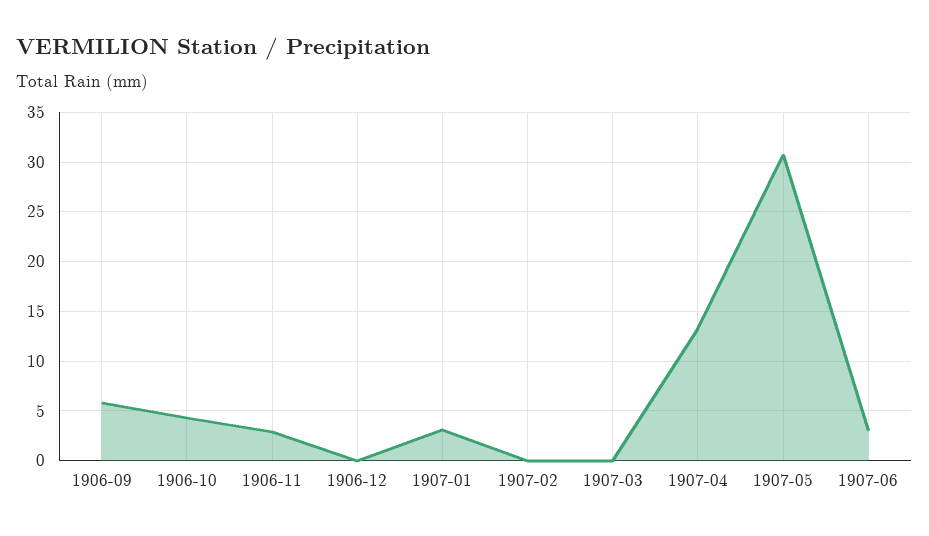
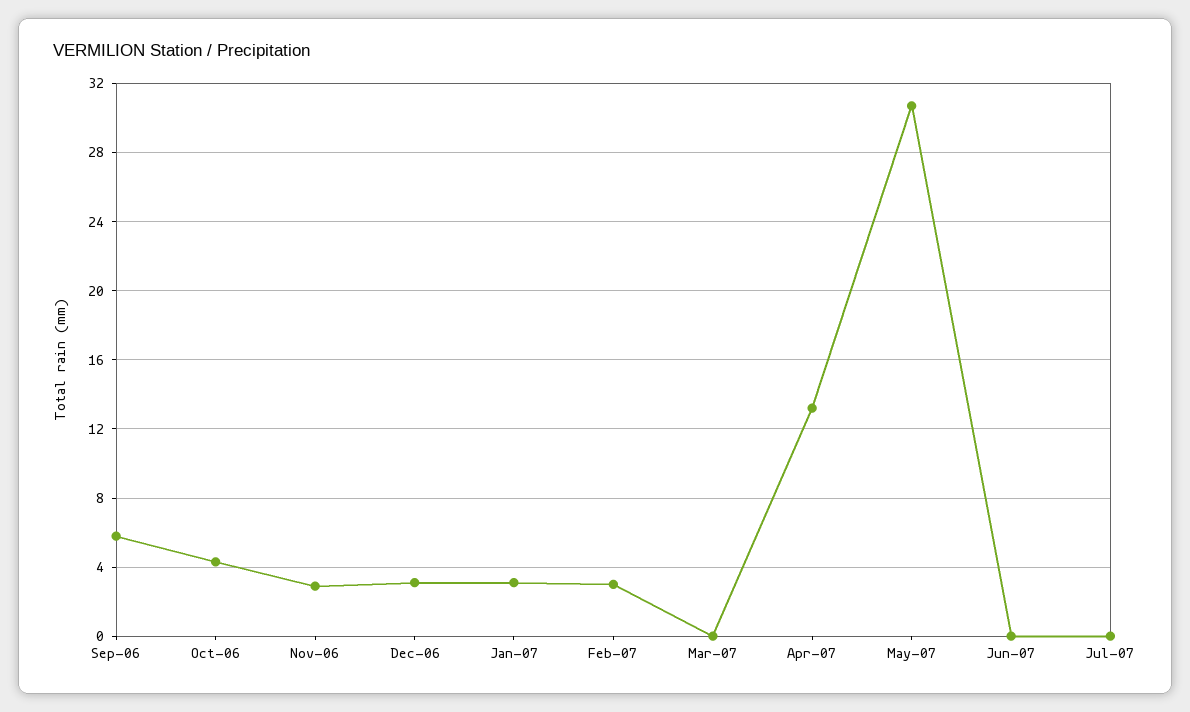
1906-12: 0 -> 3
1907-02: 0 -> 3
1907-06: 3 -> 0
Jul-07: none -> 0

